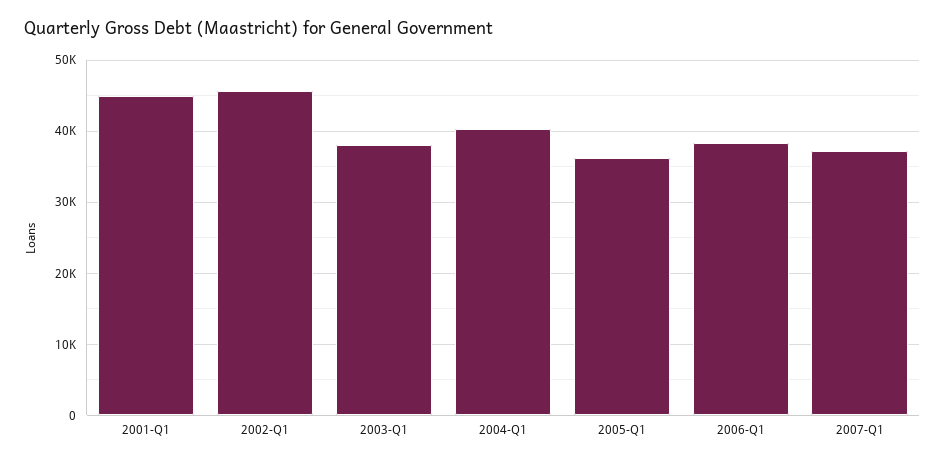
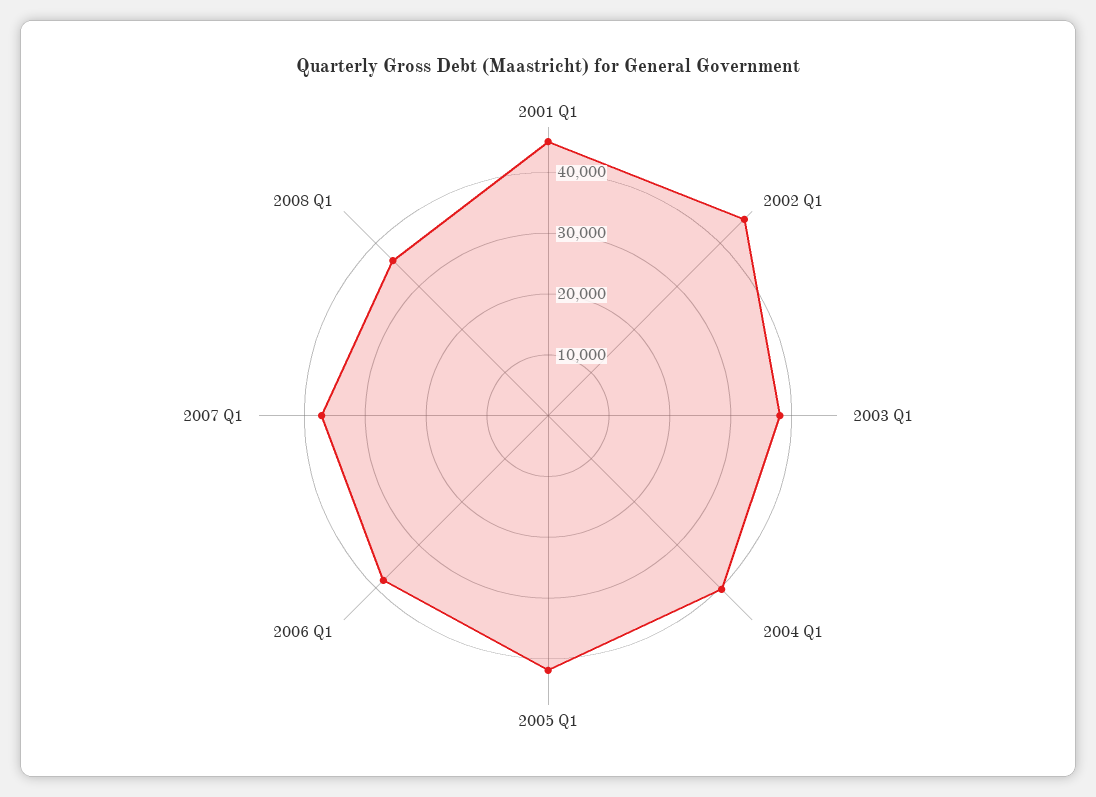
2005-Q1: 36000 -> 42000
2008 Q1: none -> 36000

